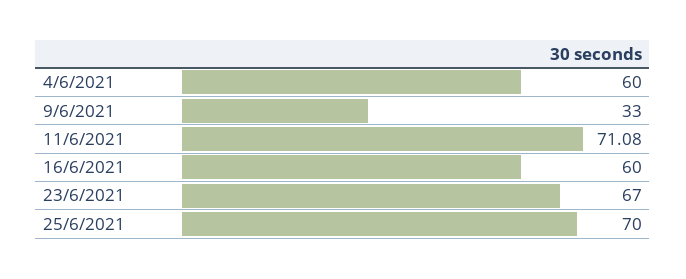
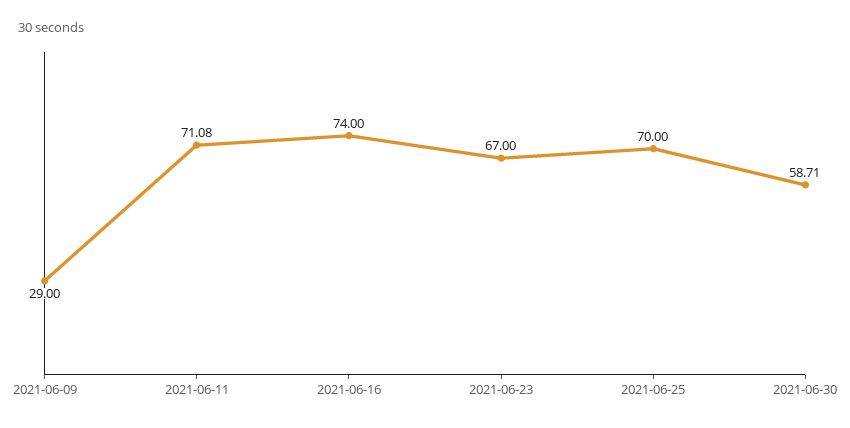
4/6/2021: 60 -> none
9/6/2021: 33 -> 29
16/6/2021: 60 -> 74
2021-06-30: none -> 58.71

